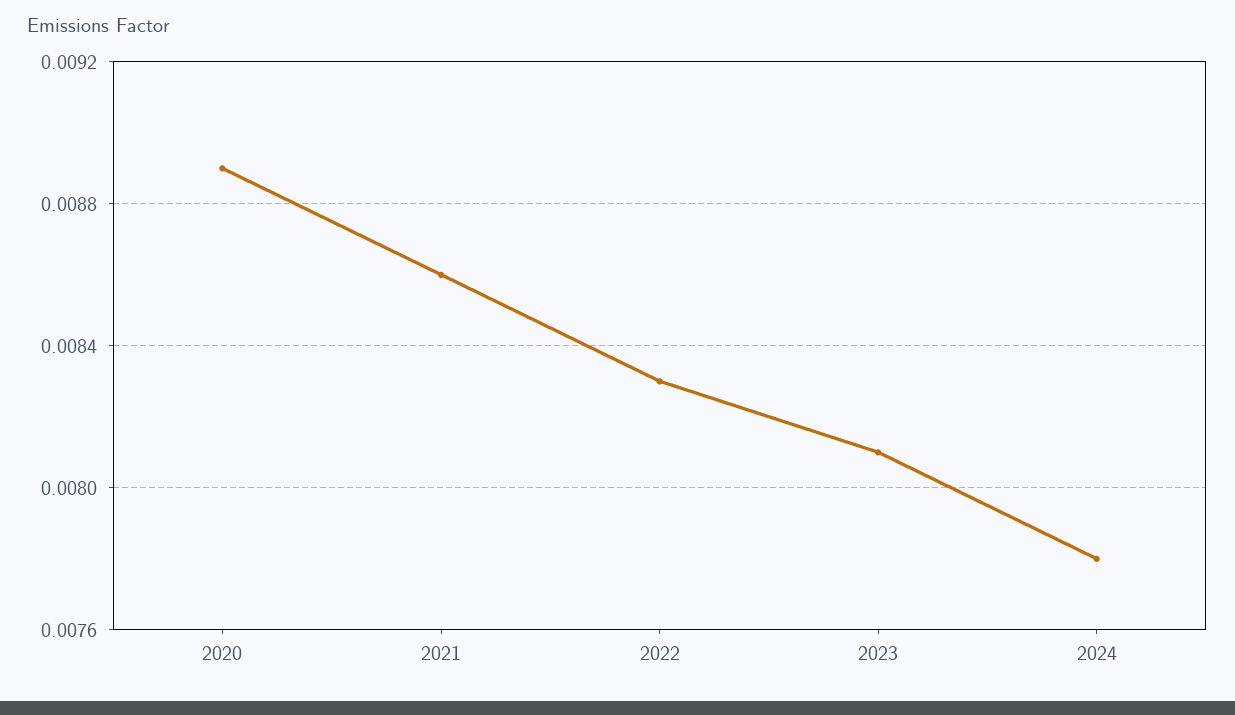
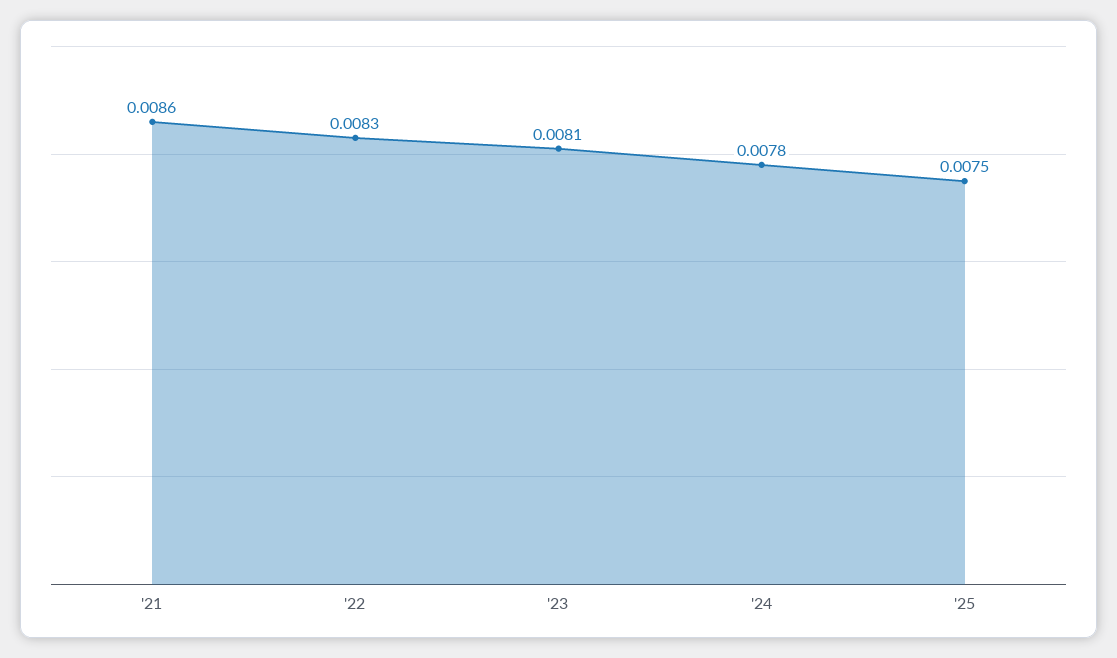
2020: 0.0089 -> none
'25: none -> 0.0075

